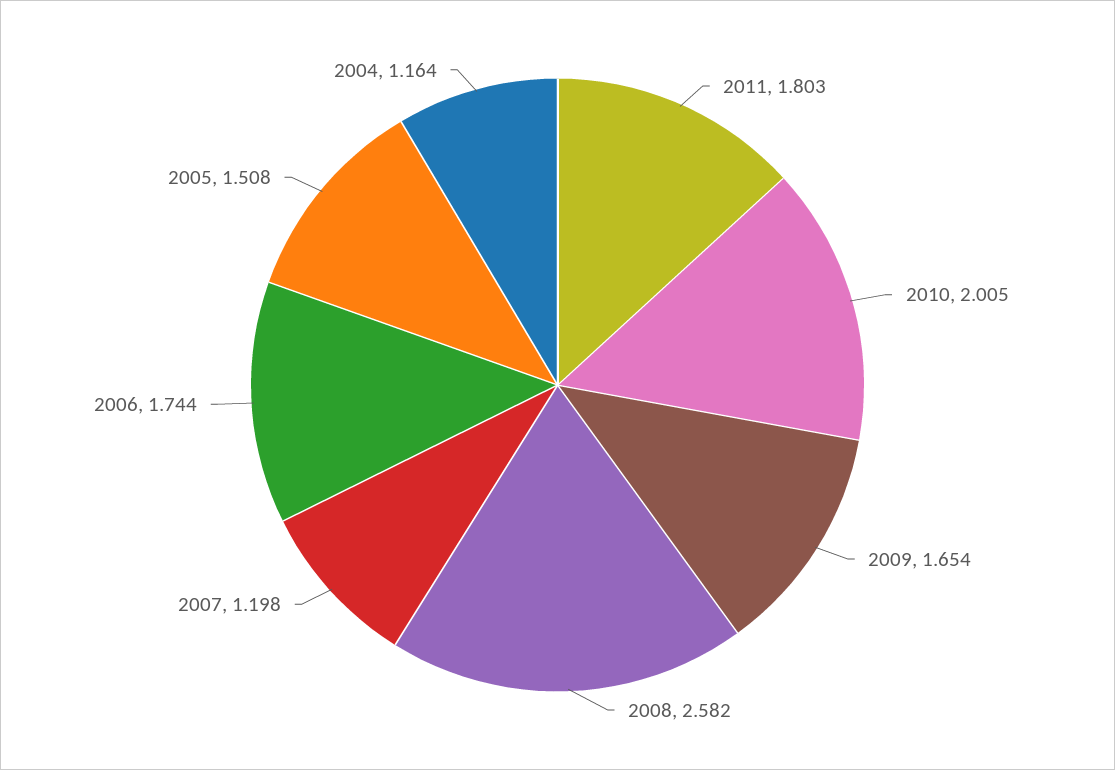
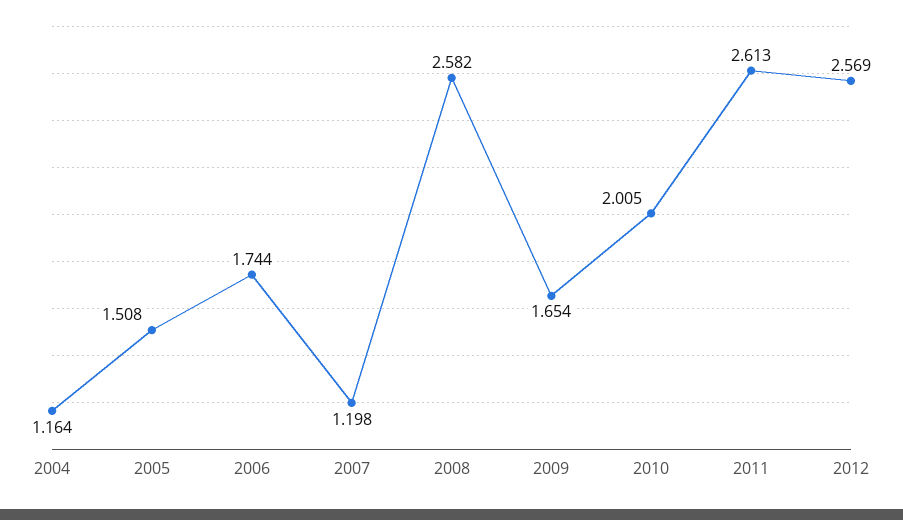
2011: 1.803 -> 2.613
2012: none -> 2.569

